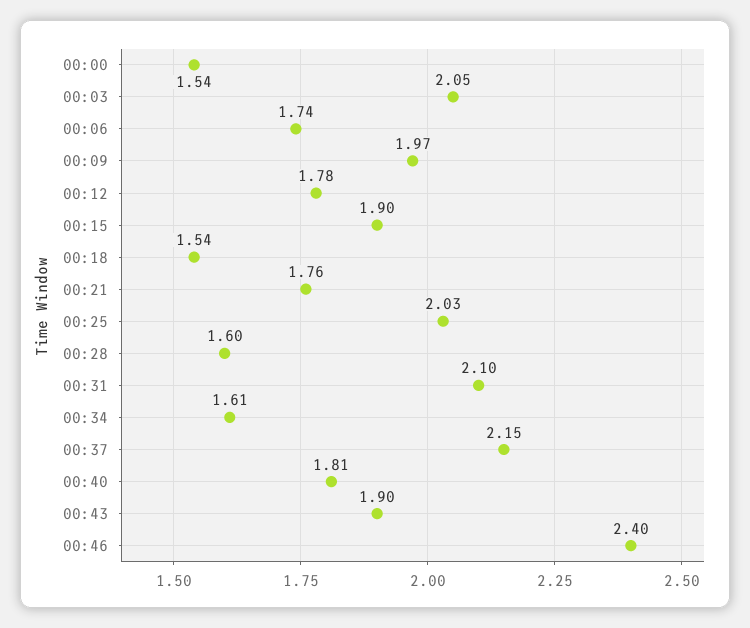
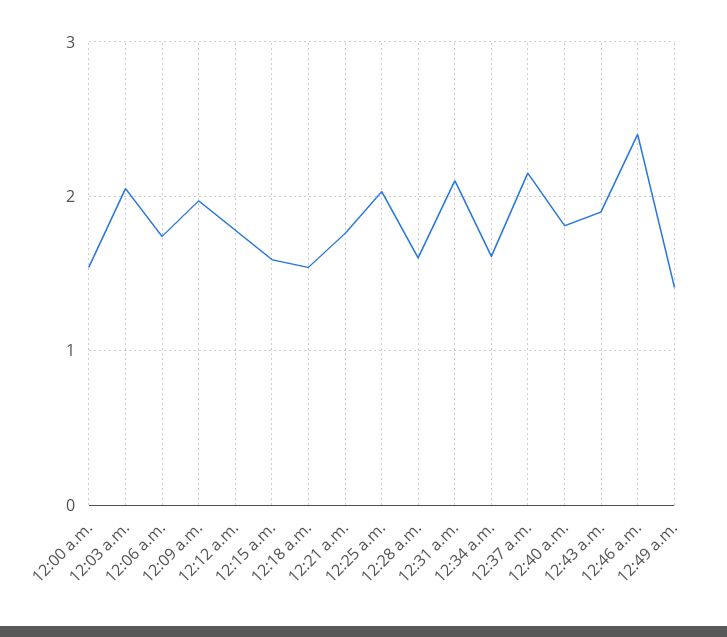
00:15: 1.9 -> 1.6
12:49 a.m.: none -> 1.4

